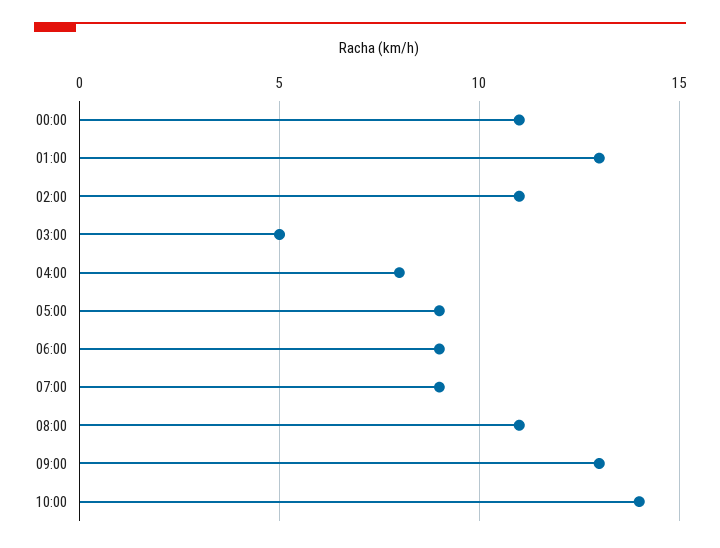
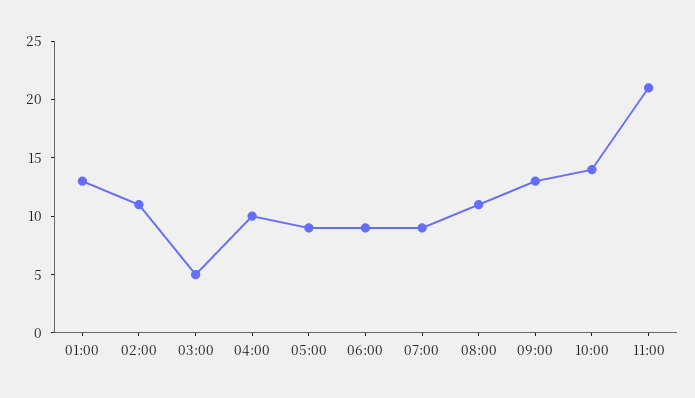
00:00: 11 -> none
04:00: 8 -> 10
11:00: none -> 21

